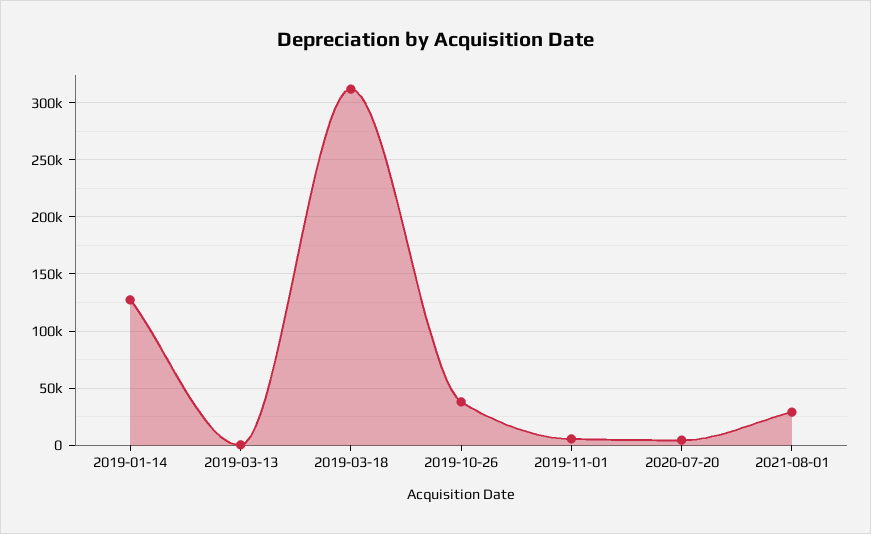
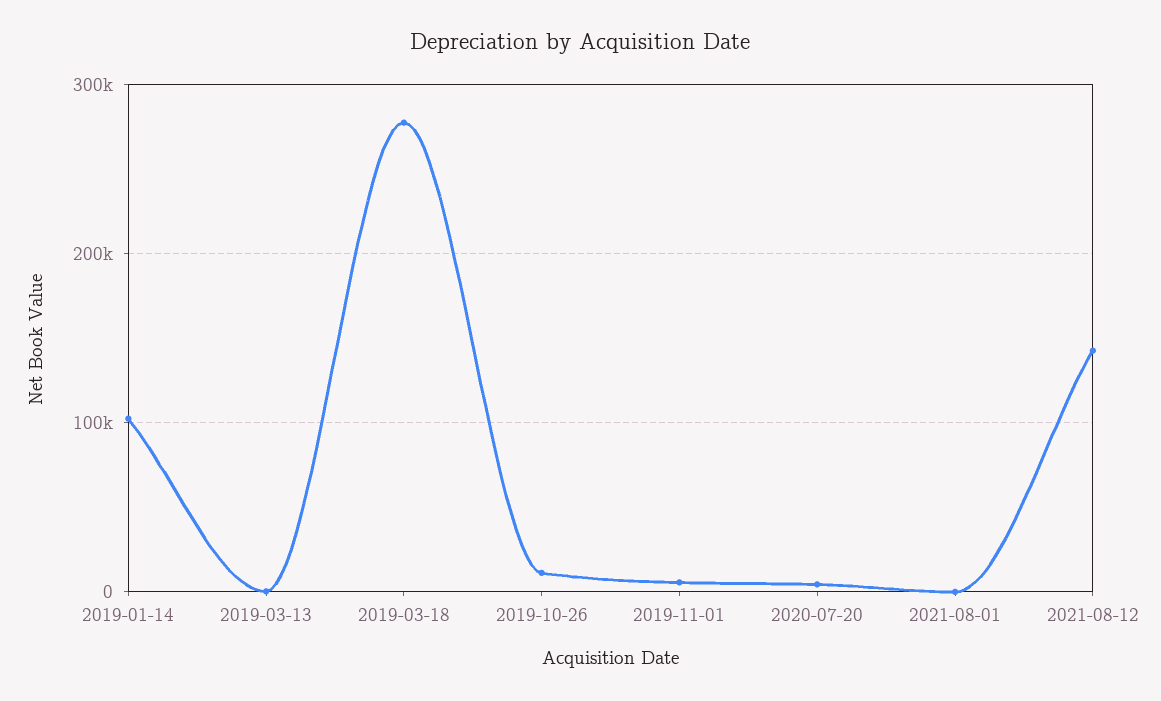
2019-01-14: 130000 -> 100000
2019-03-18: 310000 -> 280000
2019-10-26: 40000 -> 10000
2021-08-01: 30000 -> 0
2021-08-12: none -> 140000

